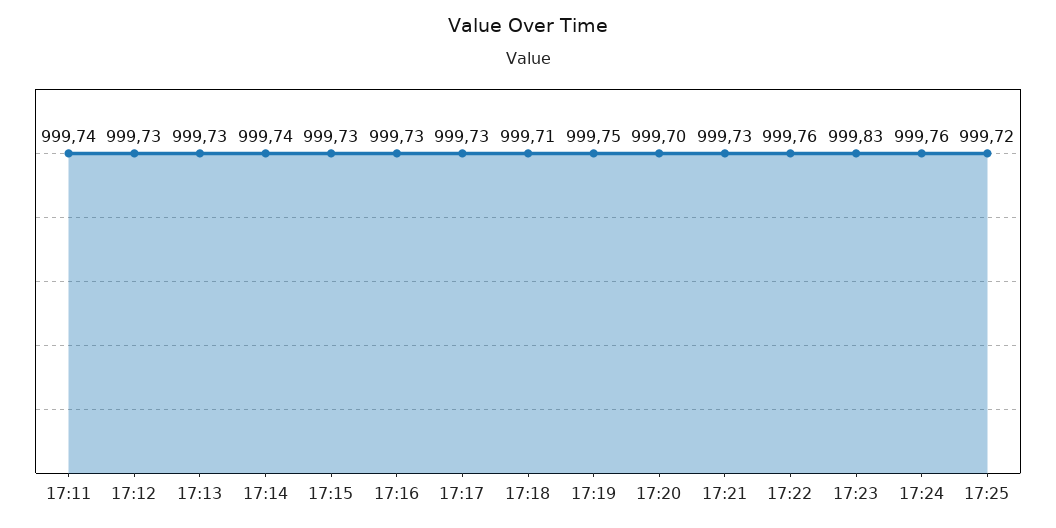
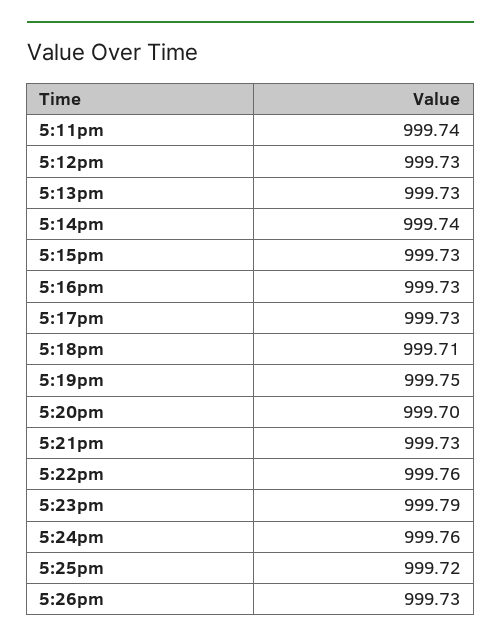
17:23: 999.83 -> 999.79
5:26pm: none -> 999.73

